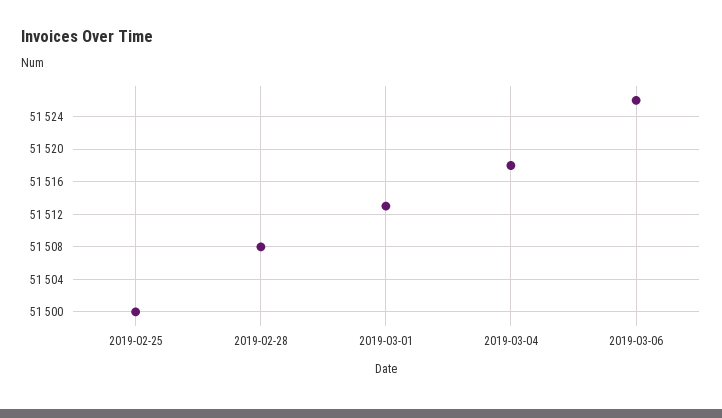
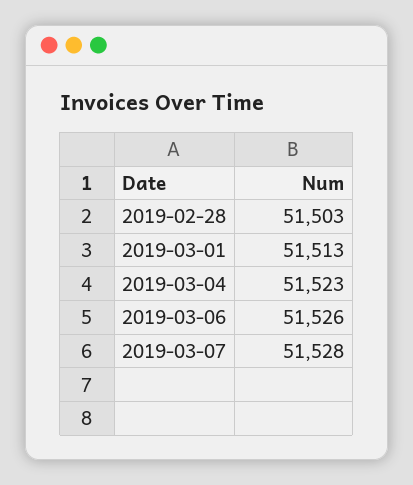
2019-02-25: 51500 -> none
2019-02-28: 51508 -> 51503
2019-03-04: 51518 -> 51523
2019-03-07: none -> 51528

